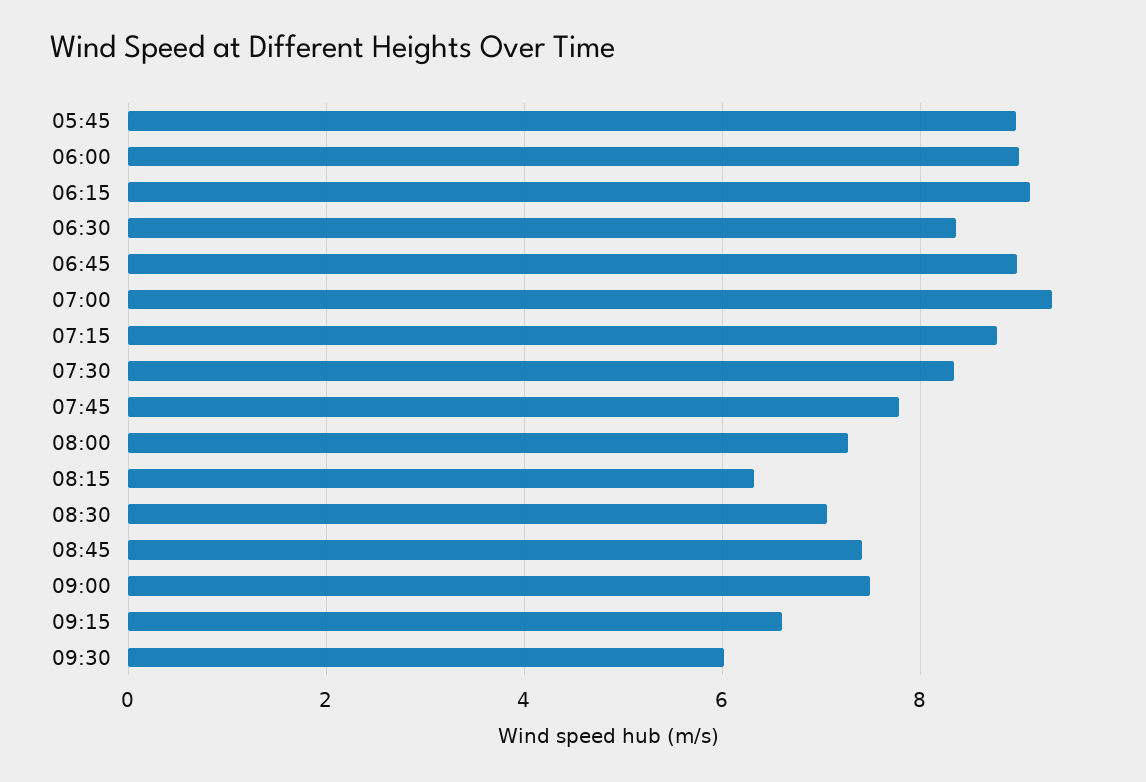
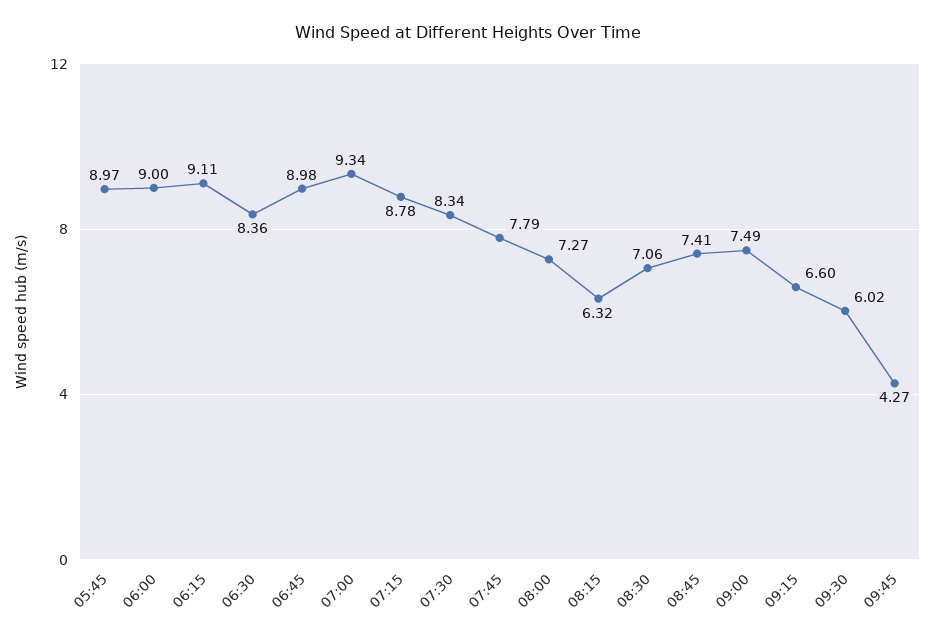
09:45: none -> 4.27

